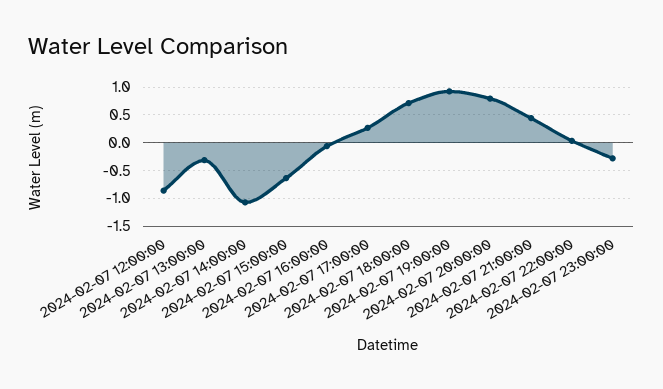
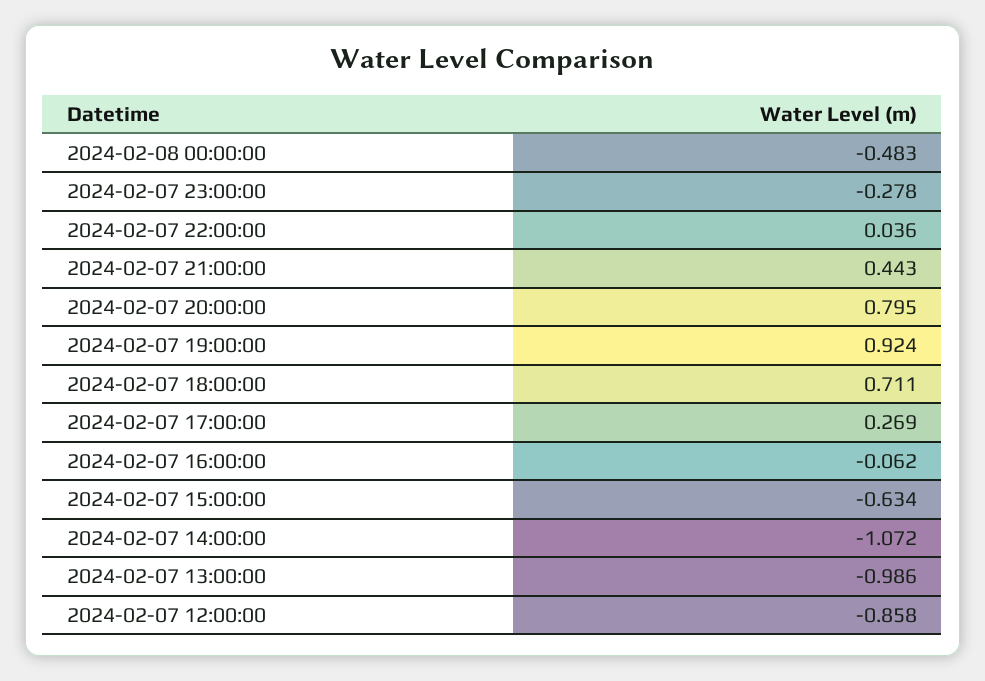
2024-02-07 13:00:00: -0.25 -> -0.986
2024-02-08 00:00:00: none -> -0.483

